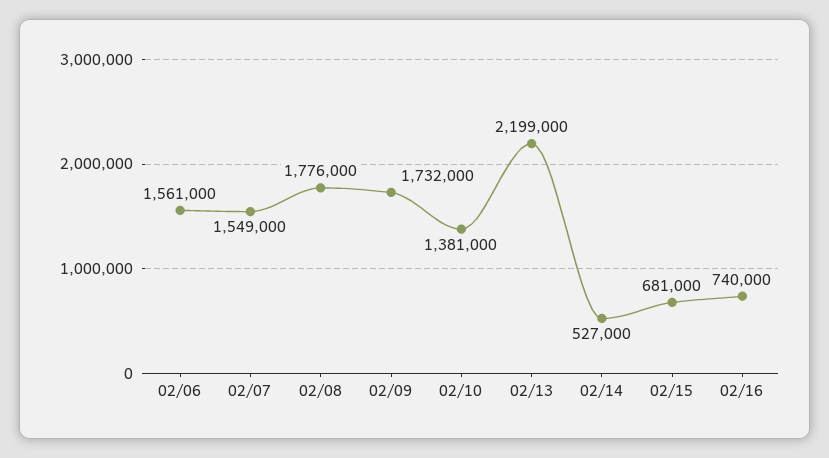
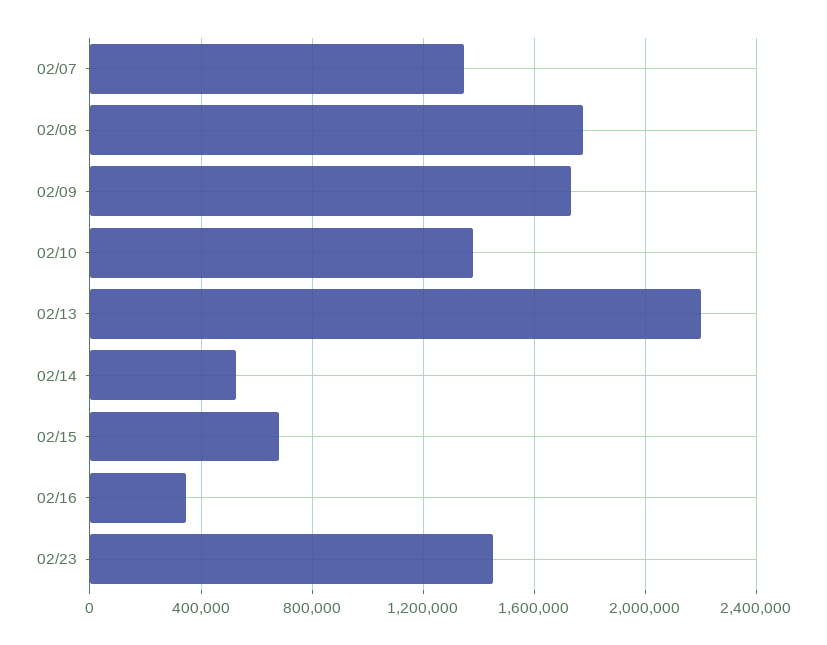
02/06: 1561000 -> none
02/07: 1549000 -> 1350000
02/16: 740000 -> 350000
02/23: none -> 1450000

